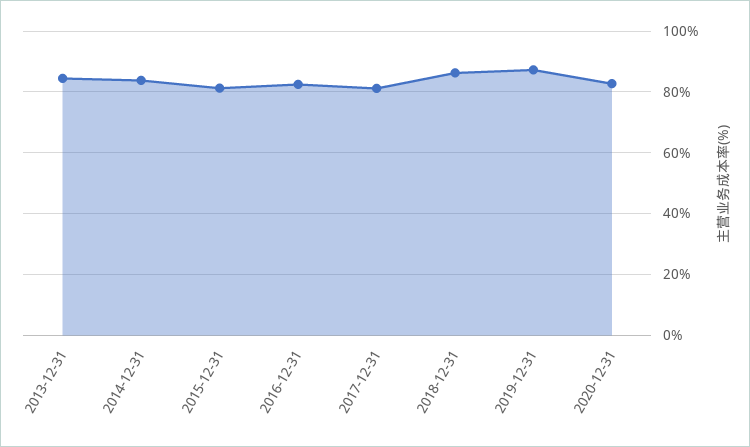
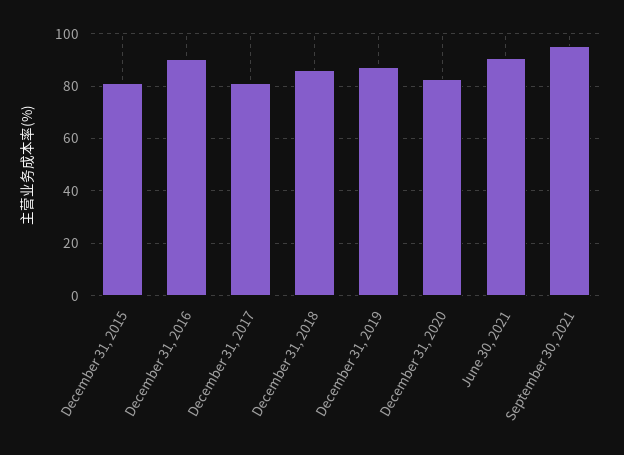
2013-12-31: 84 -> none
2014-12-31: 84 -> none
2016-12-31: 82 -> 90
June 30, 2021: none -> 90
September 30, 2021: none -> 95

